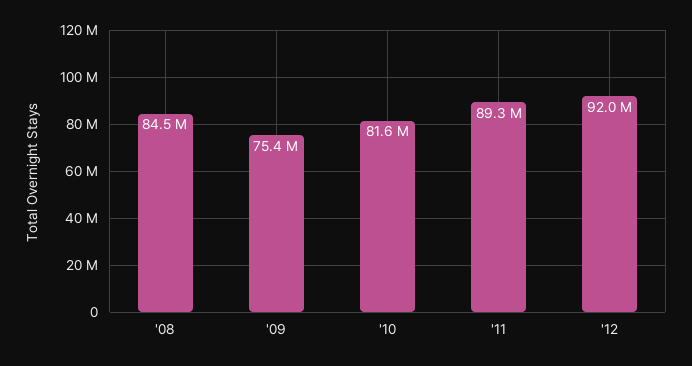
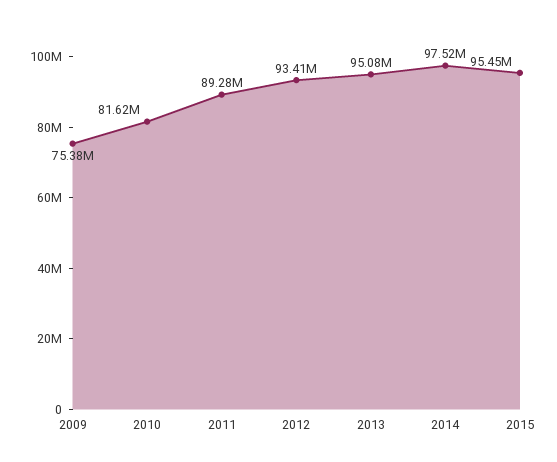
'08: 84500000 -> none
'12: 92000000 -> 93410000
2013: none -> 95080000
2014: none -> 97520000
2015: none -> 95450000

